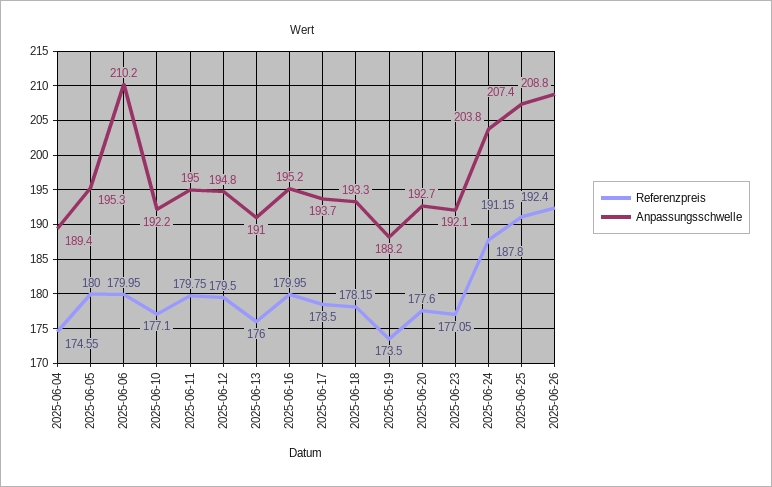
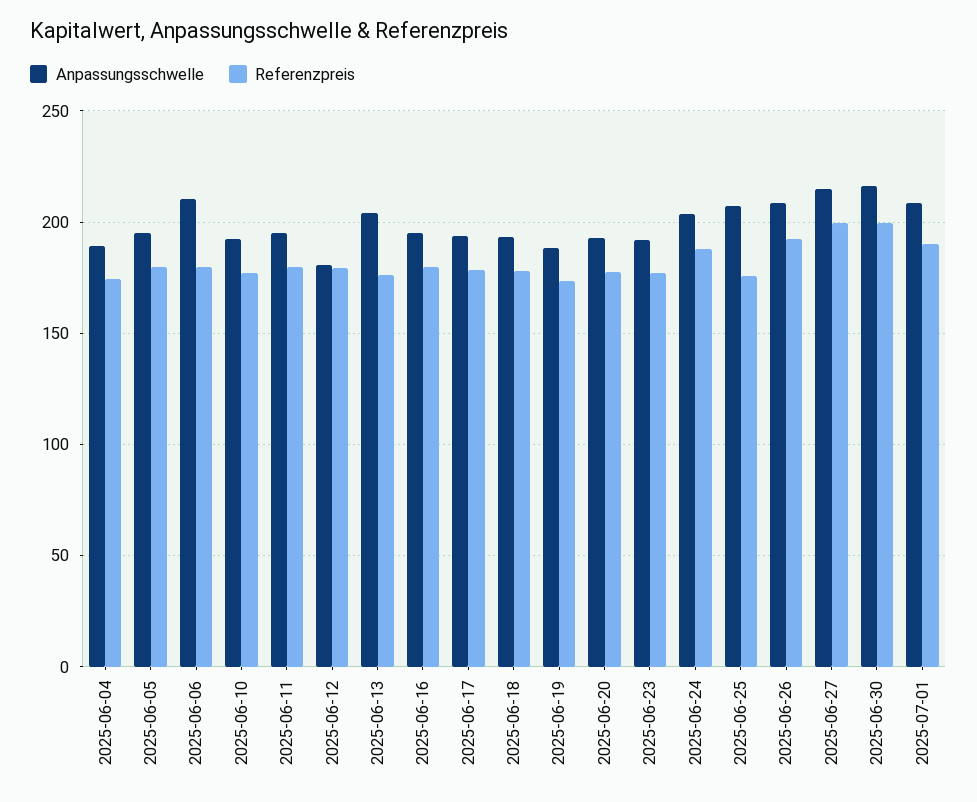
Anpassungsschwelle, 2025-06-12: 194.8 -> 180
Anpassungsschwelle, 2025-06-13: 191 -> 205
Referenzpreis, 2025-06-25: 191.15 -> 175
Anpassungsschwelle, 2025-06-27: none -> 215
Referenzpreis, 2025-06-27: none -> 200
Anpassungsschwelle, 2025-06-30: none -> 215
Referenzpreis, 2025-06-30: none -> 200
Anpassungsschwelle, 2025-07-01: none -> 210
Referenzpreis, 2025-07-01: none -> 190

